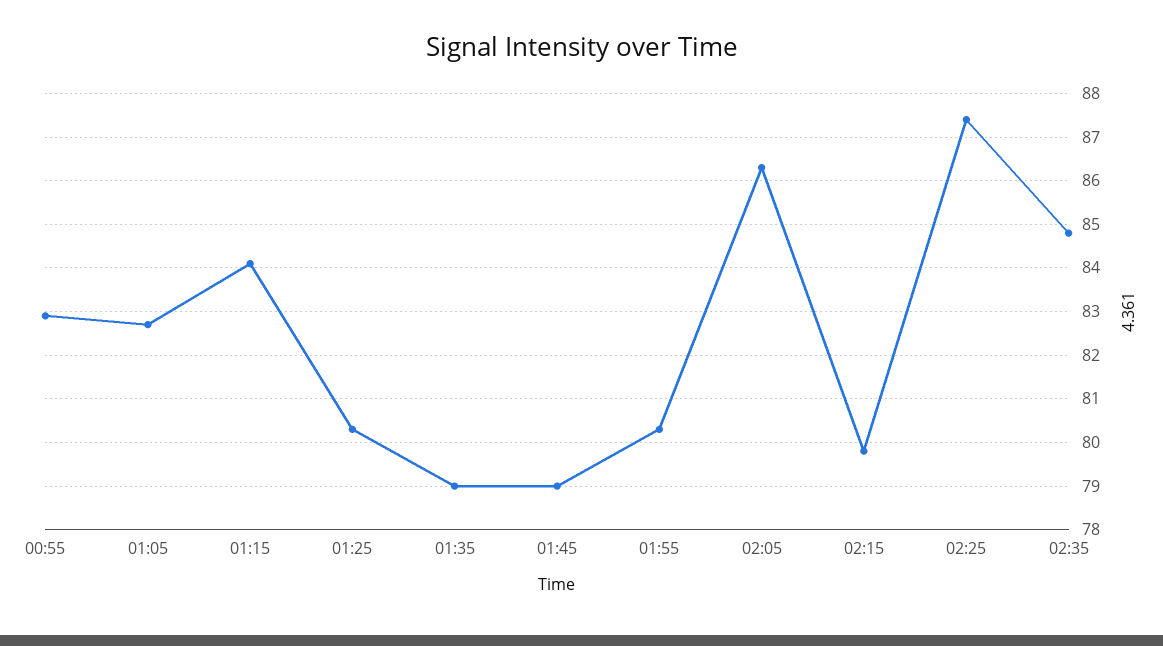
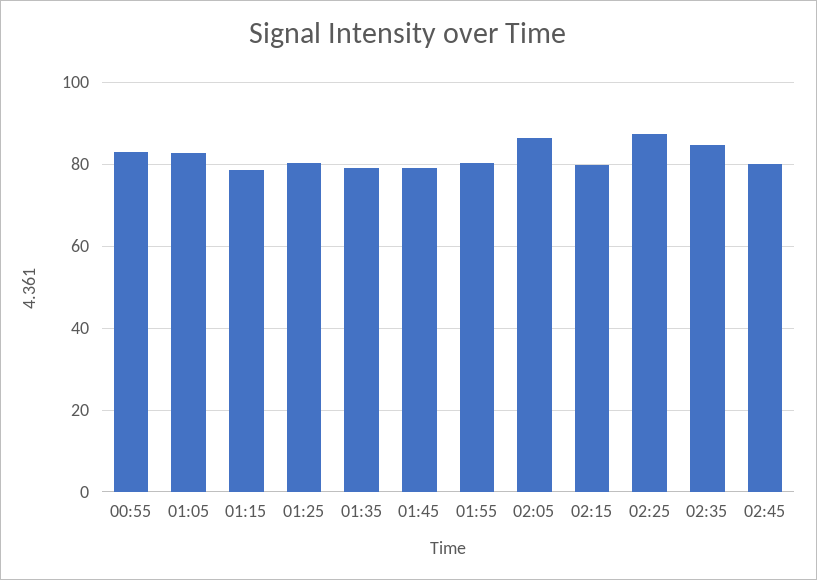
01:15: 84 -> 78
02:45: none -> 80

